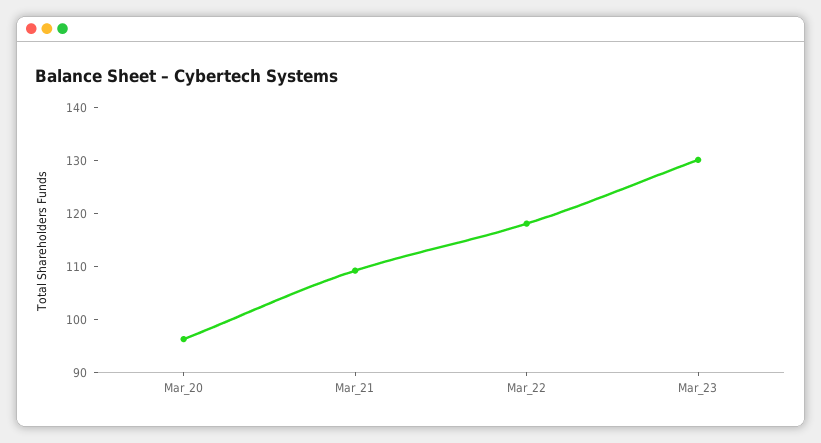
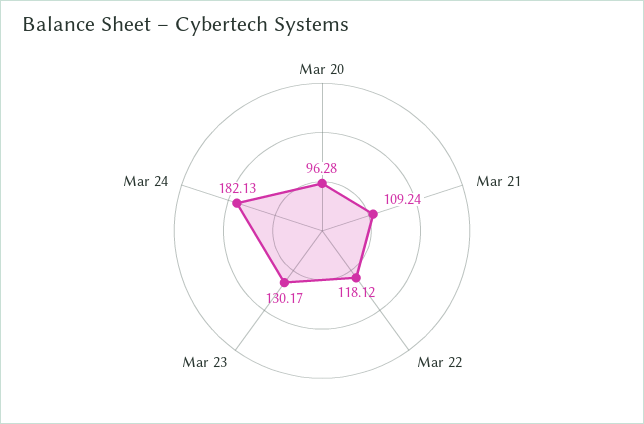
Mar 24: none -> 182.13

